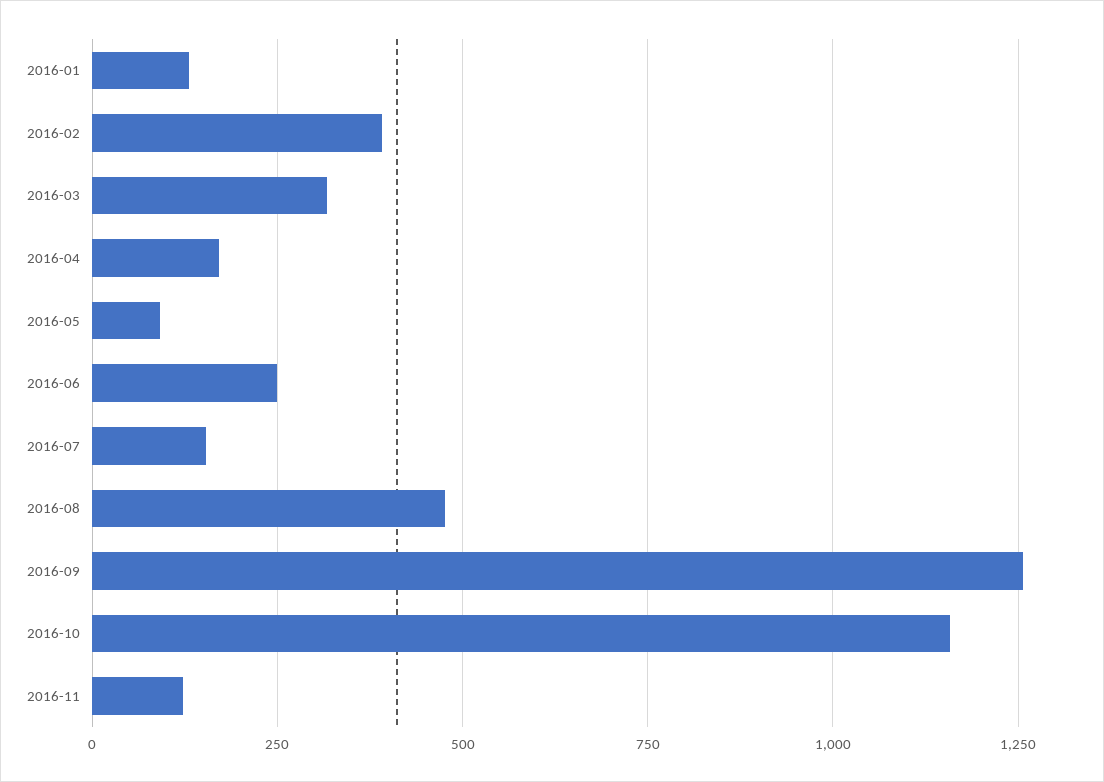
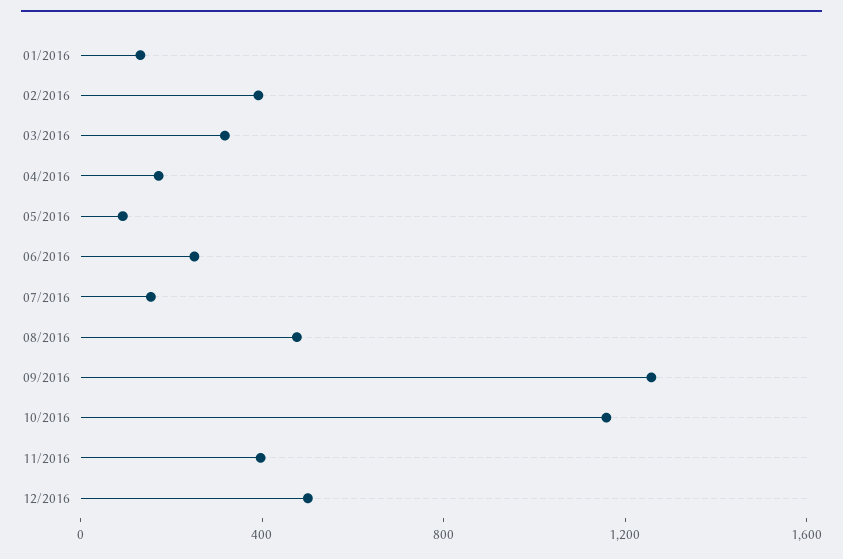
2016-11: 125 -> 400
12/2016: none -> 500

